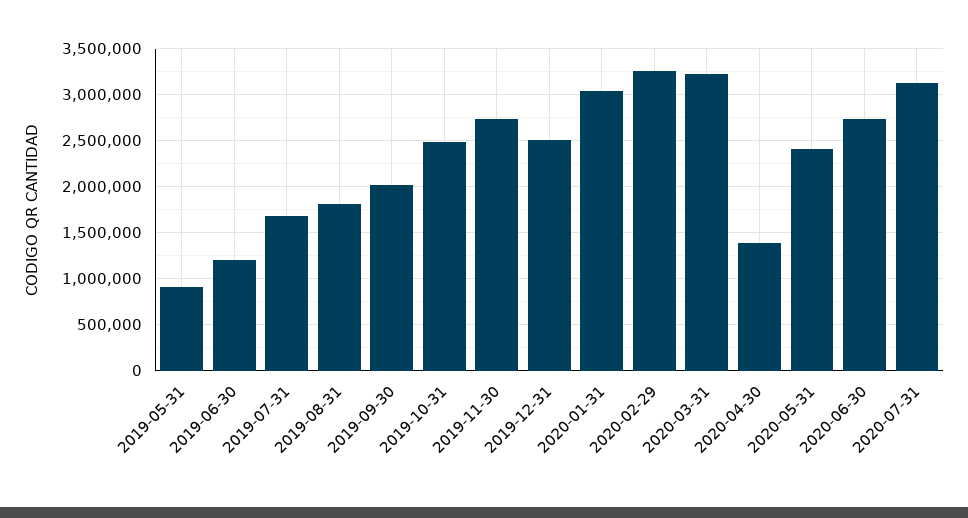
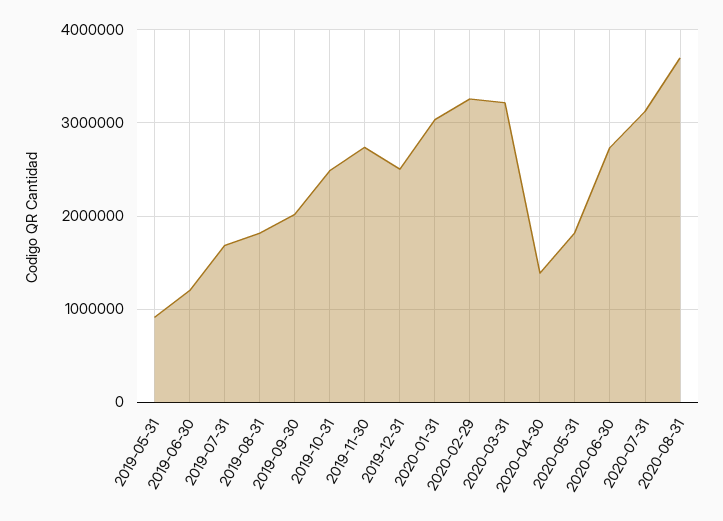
2020-05-31: 2400000 -> 1800000
2020-08-31: none -> 3700000

